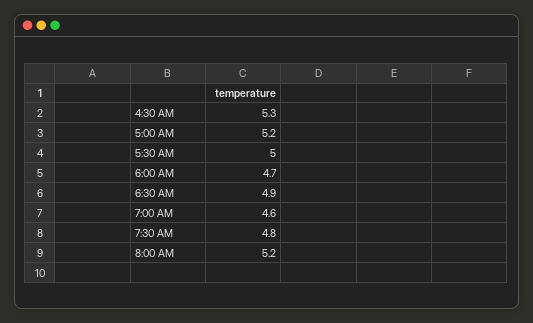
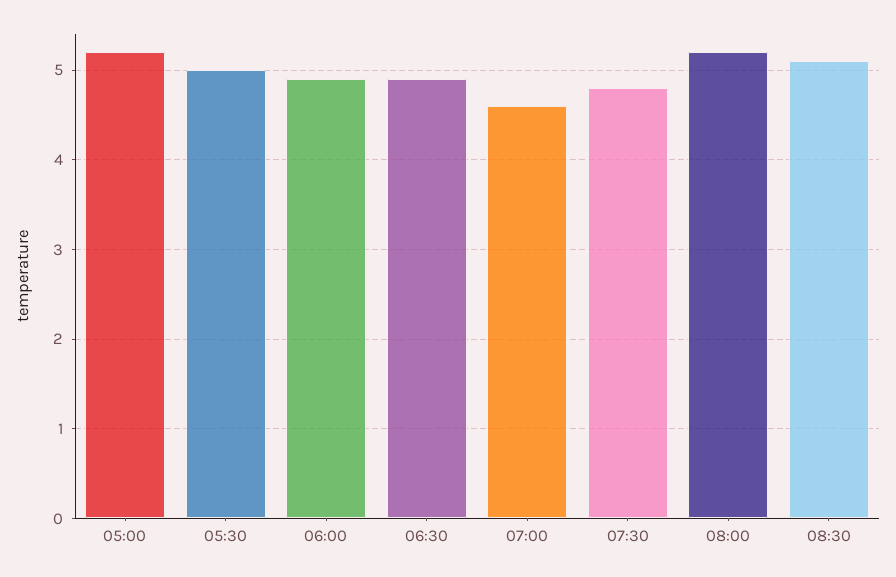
4:30 AM: 5.3 -> none
6:00 AM: 4.7 -> 4.9
08:30: none -> 5.1

